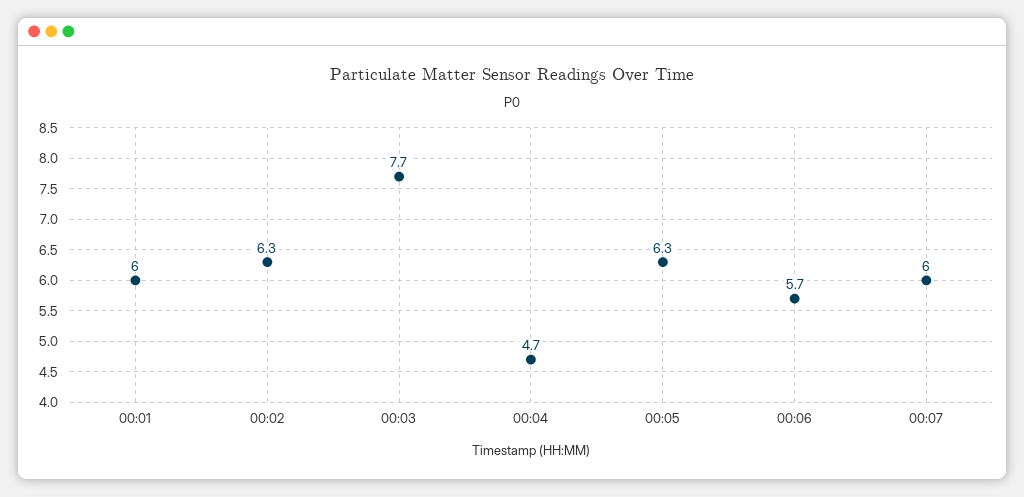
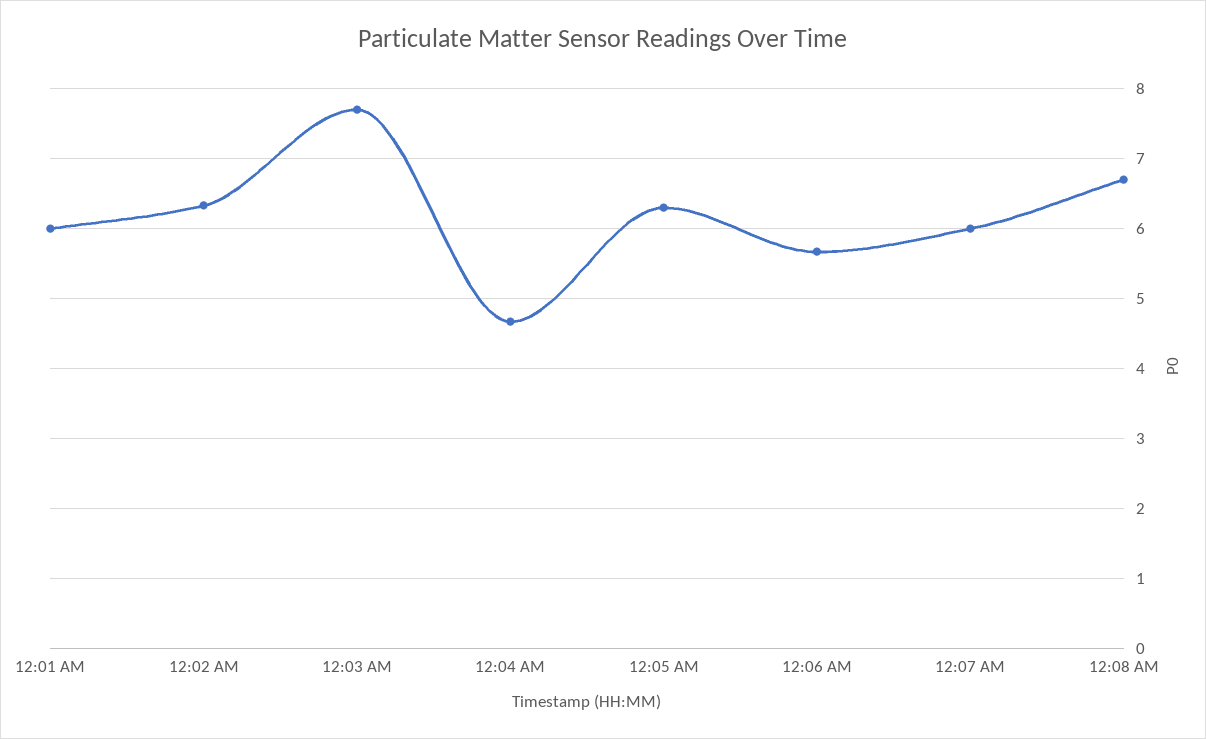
12:08 AM: none -> 6.7

